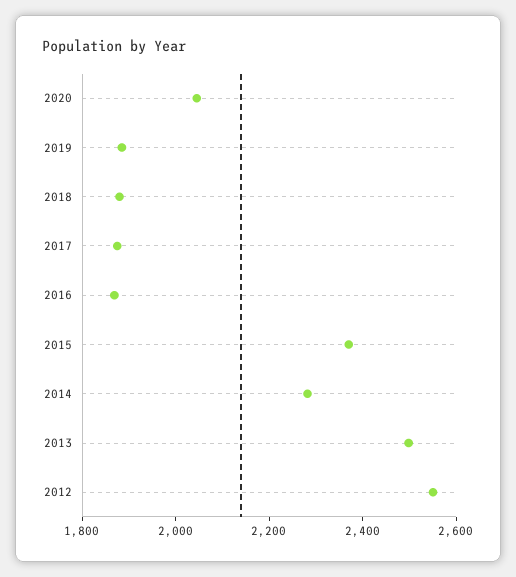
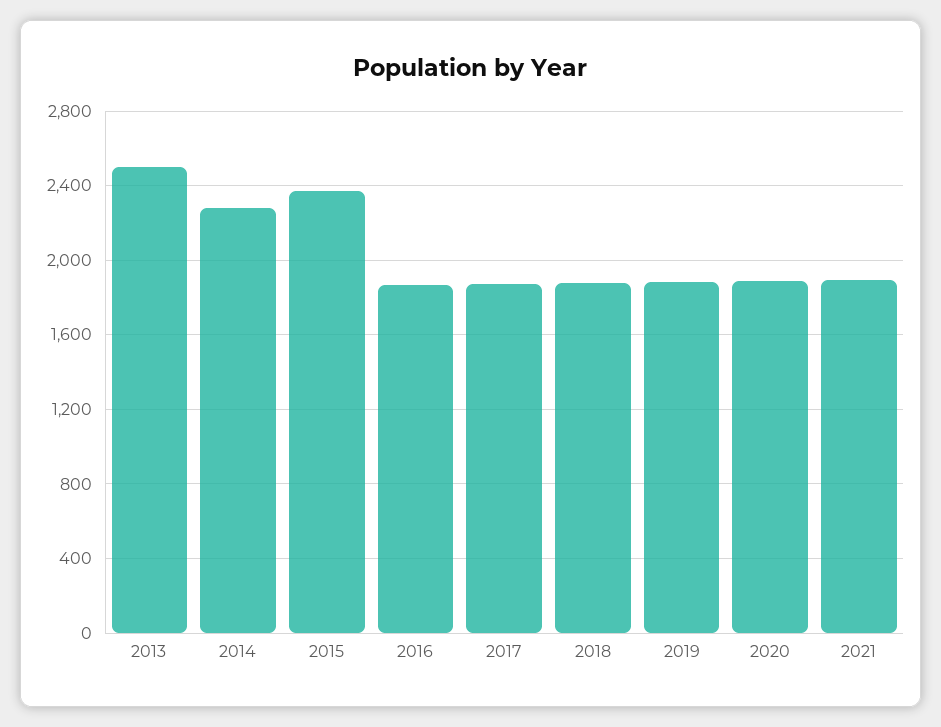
2020: 2050 -> 1900
2012: 2550 -> none
2021: none -> 1900

